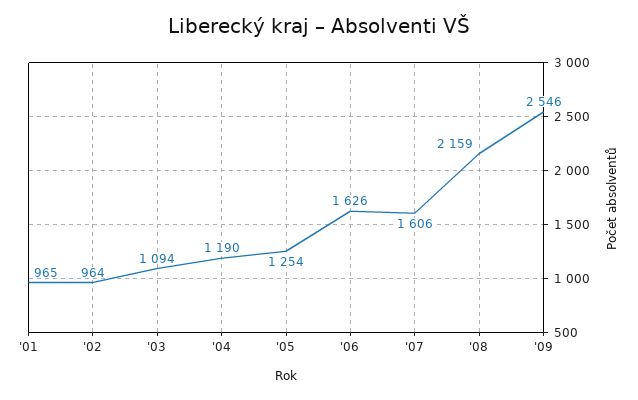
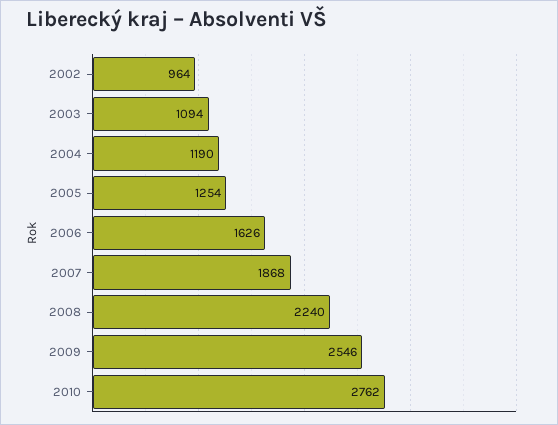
'01: 965 -> none
'07: 1606 -> 1868
'08: 2159 -> 2240
2010: none -> 2762

